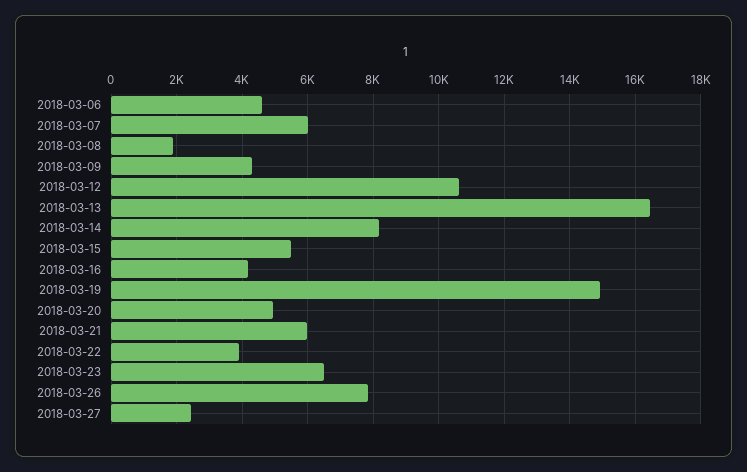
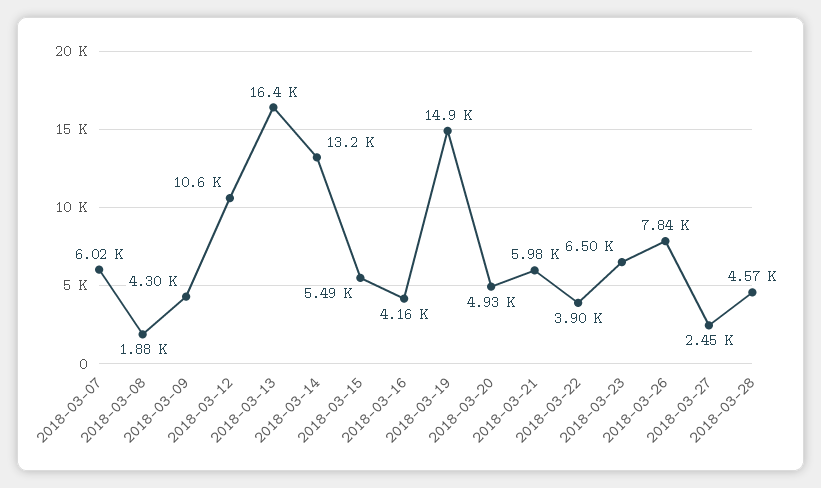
2018-03-06: 4600 -> none
2018-03-14: 8200 -> 13200
2018-03-28: none -> 4570

